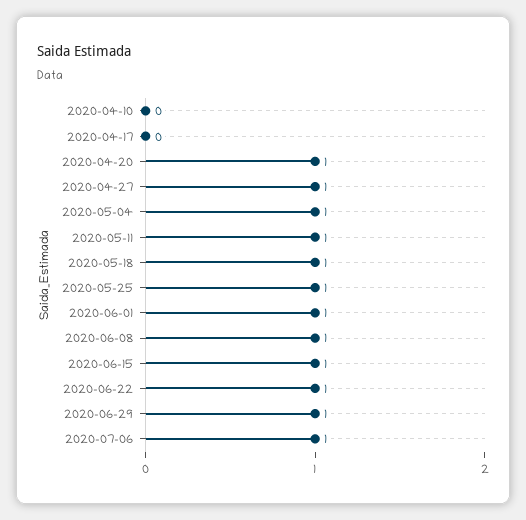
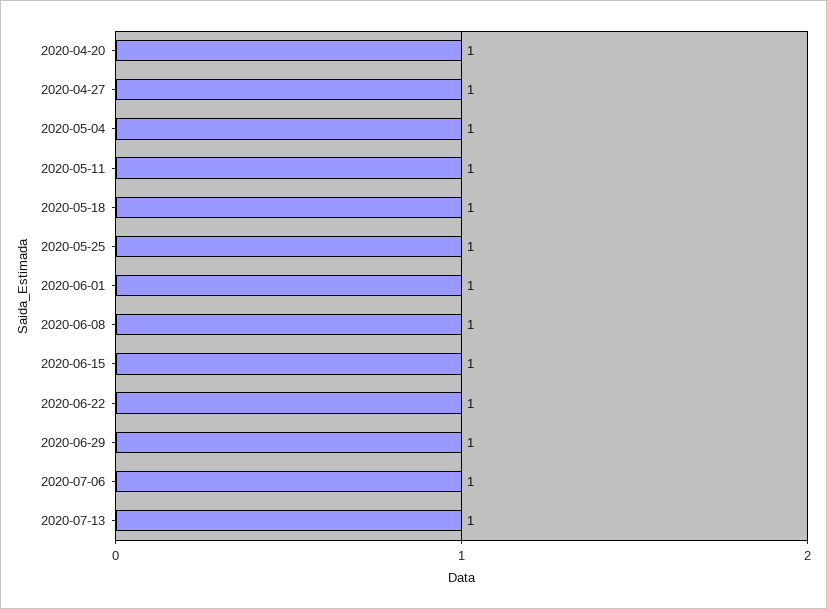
2020-04-10: 0 -> none
2020-04-17: 0 -> none
2020-07-13: none -> 1

